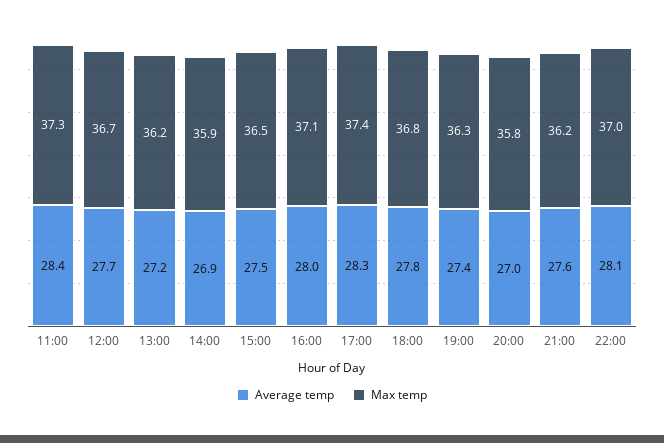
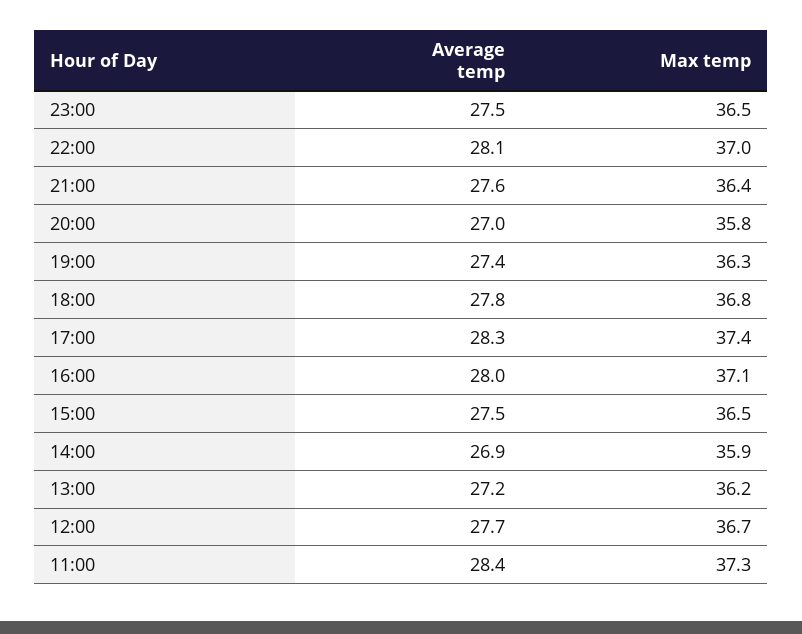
Max temp, 21:00: 36.2 -> 36.4
Average temp, 23:00: none -> 27.5
Max temp, 23:00: none -> 36.5

